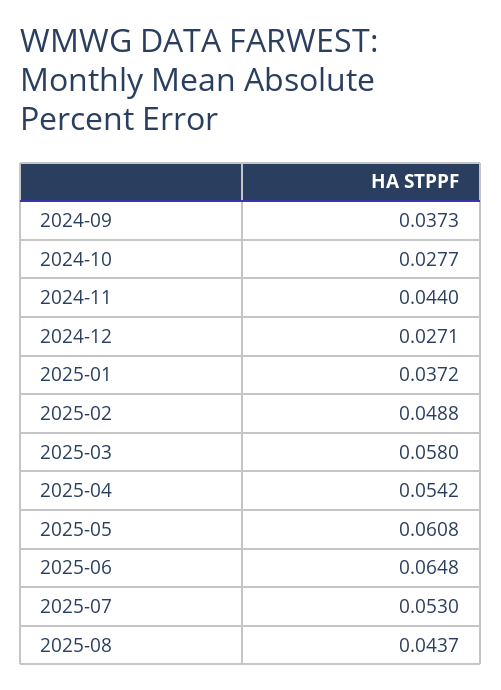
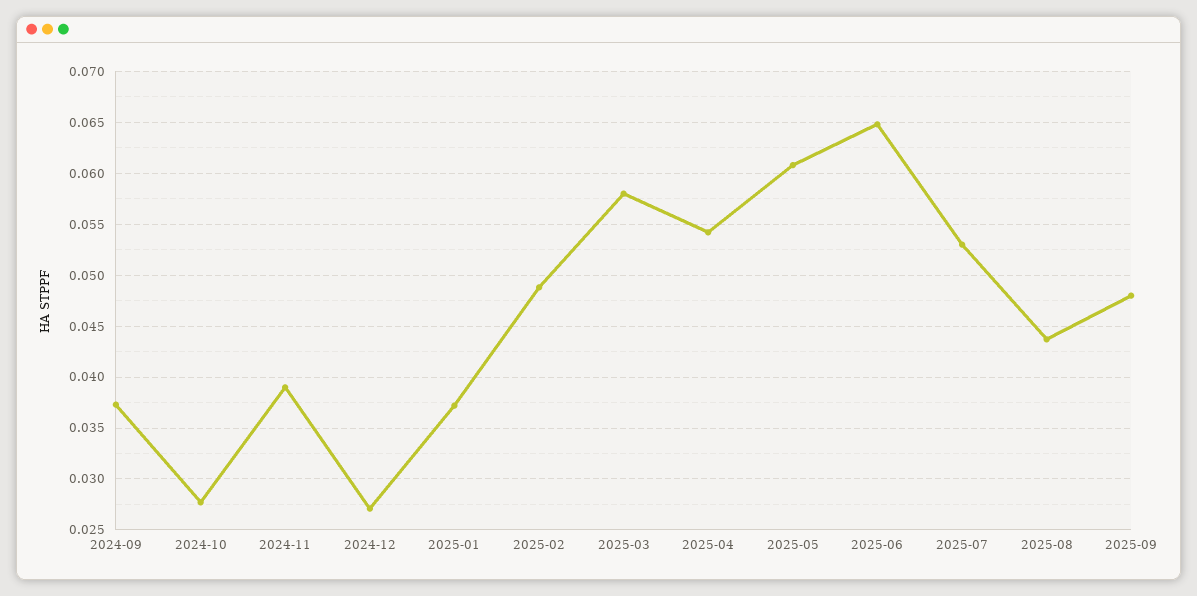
2024-11: 0.044 -> 0.039
2025-09: none -> 0.048

